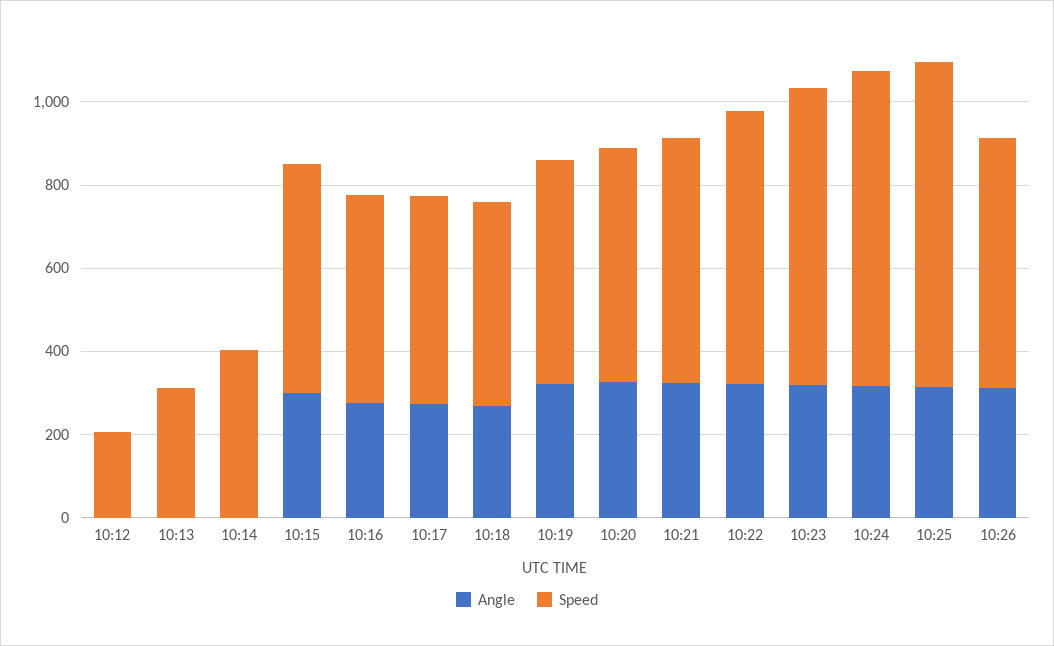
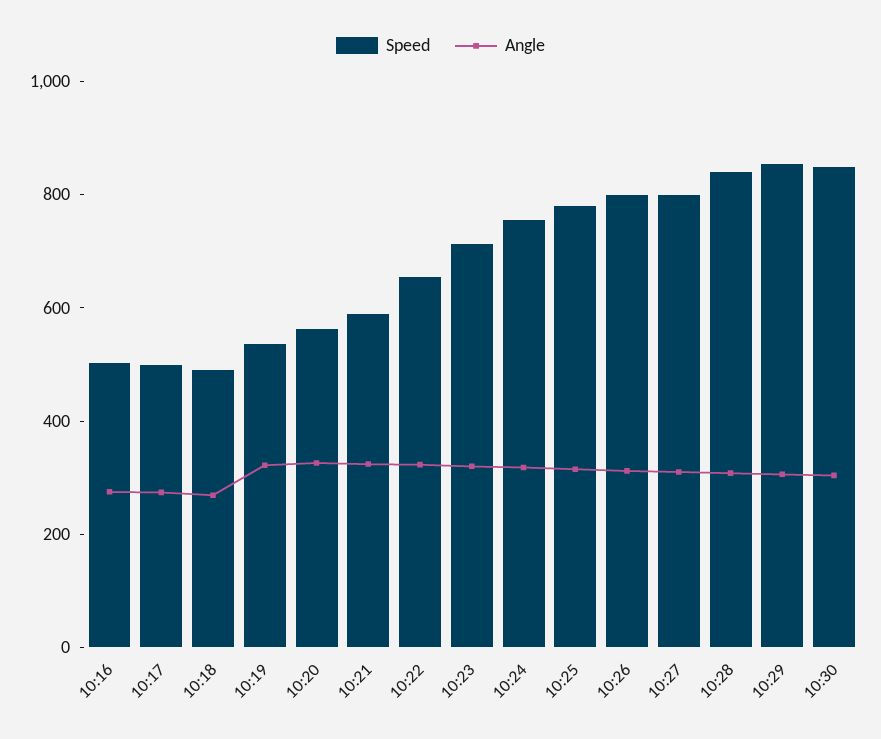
Angle, 10:12: 0 -> none
Speed, 10:12: 200 -> none
Angle, 10:13: 0 -> none
Speed, 10:13: 300 -> none
Angle, 10:14: 0 -> none
Speed, 10:14: 400 -> none
Angle, 10:15: 300 -> none
Speed, 10:15: 550 -> none
Speed, 10:26: 600 -> 800
Speed, 10:27: none -> 800
Angle, 10:27: none -> 300
Speed, 10:28: none -> 850
Angle, 10:28: none -> 300
Speed, 10:29: none -> 850
Angle, 10:29: none -> 300
Speed, 10:30: none -> 850
Angle, 10:30: none -> 300

